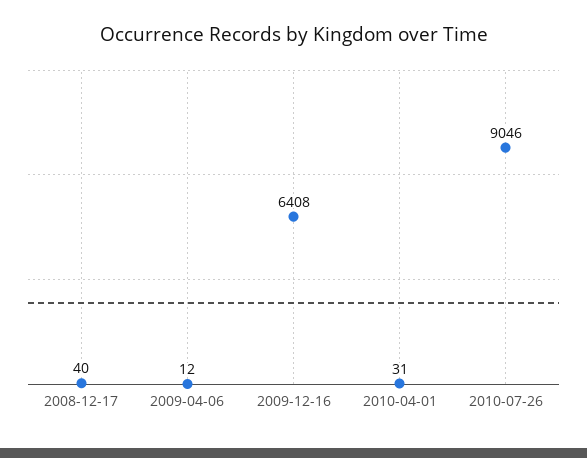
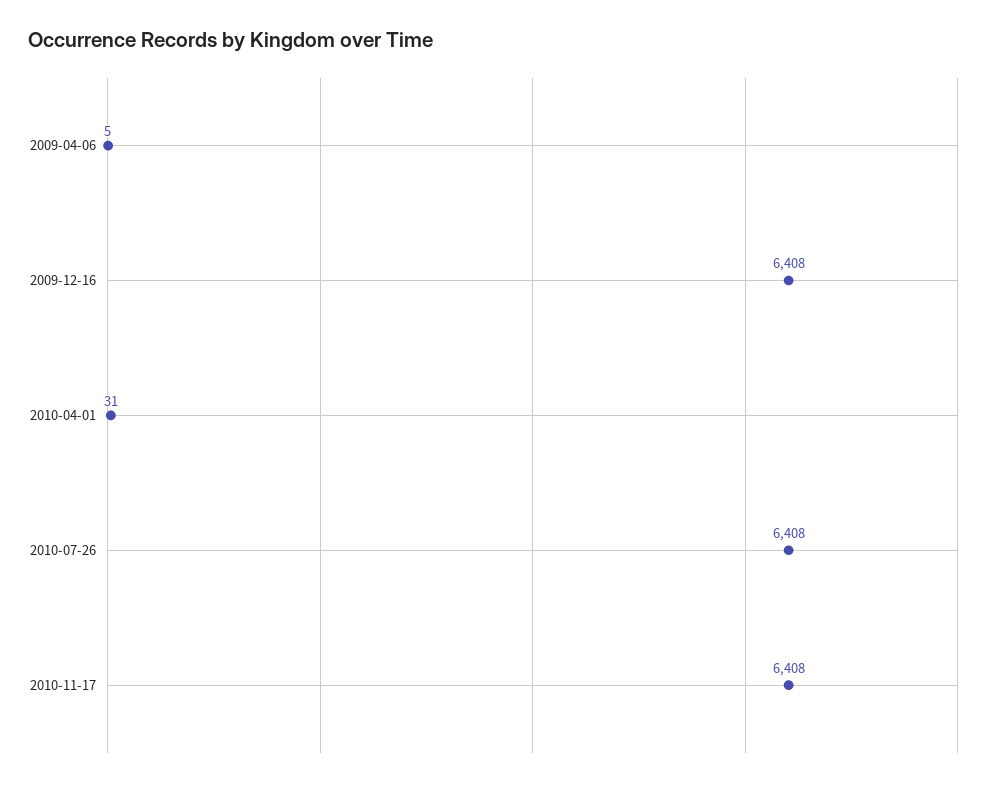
2008-12-17: 40 -> none
2009-04-06: 12 -> 5
2010-07-26: 9046 -> 6408
2010-11-17: none -> 6408

